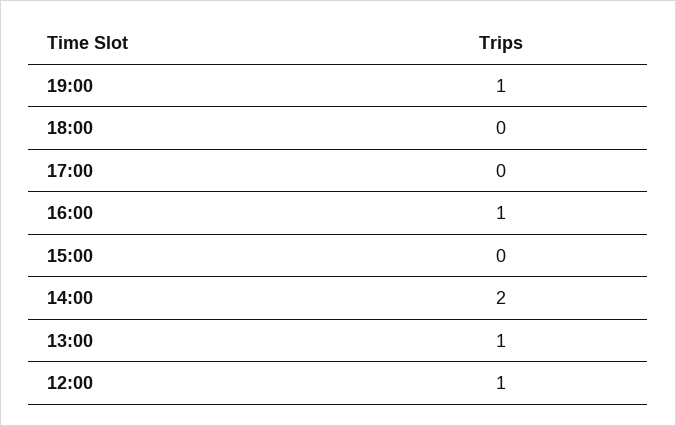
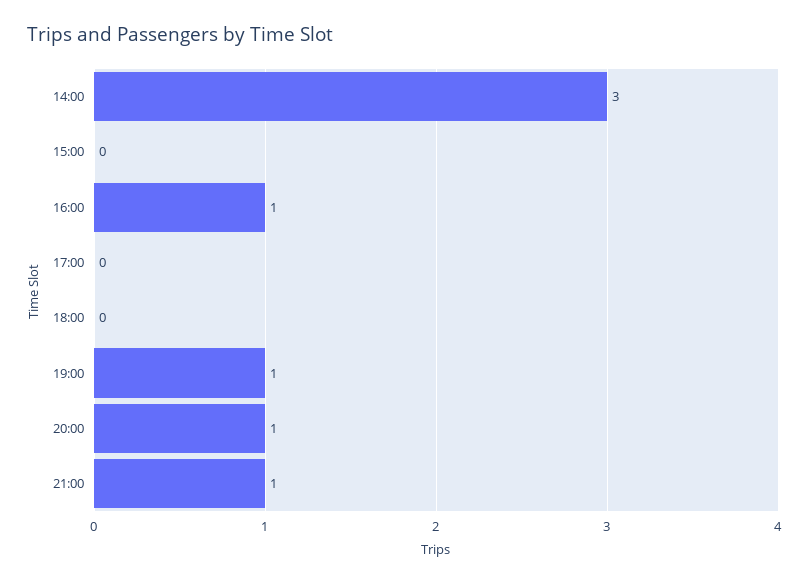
14:00: 2 -> 3
13:00: 1 -> none
12:00: 1 -> none
20:00: none -> 1
21:00: none -> 1

